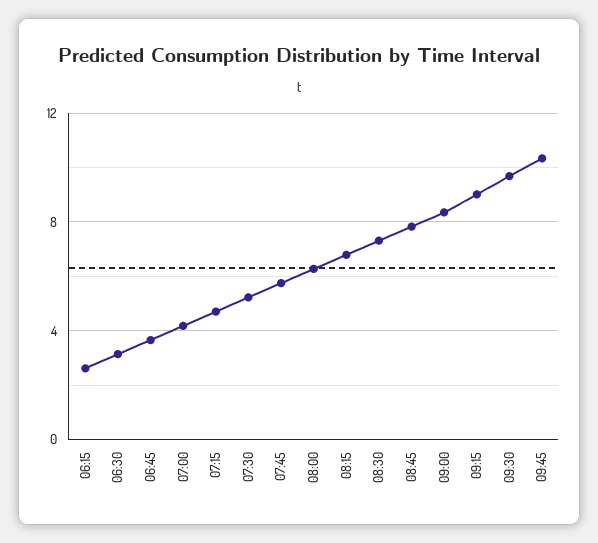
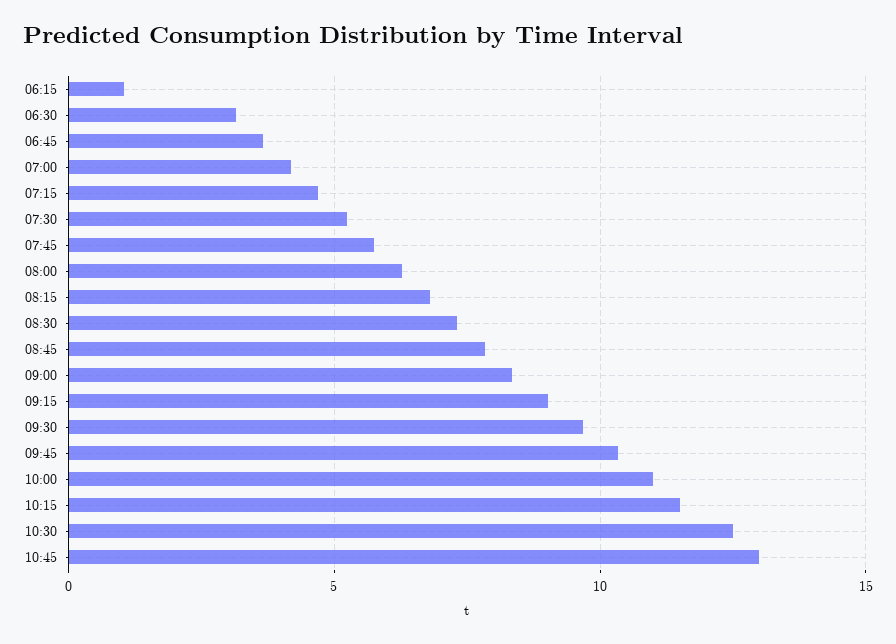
06:15: 2.5 -> 1
10:00: none -> 11
10:15: none -> 11.5
10:30: none -> 12.5
10:45: none -> 13

